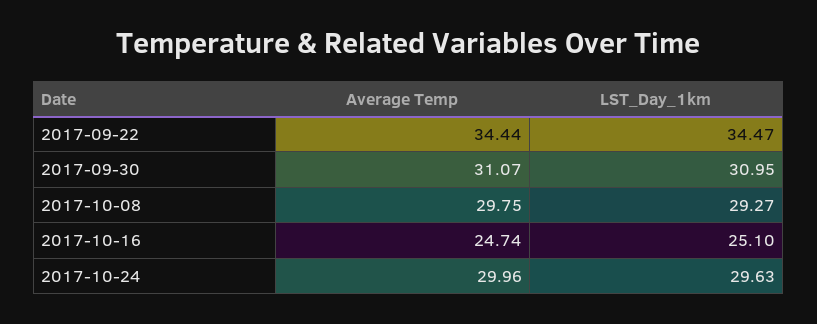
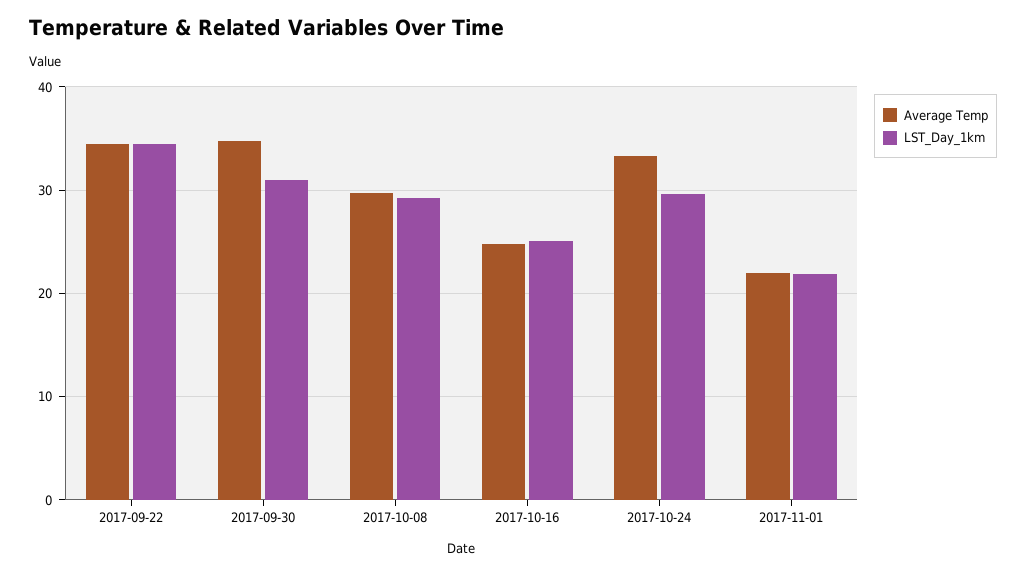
Average Temp, 2017-09-30: 31.07 -> 35
Average Temp, 2017-10-24: 29.96 -> 33
Average Temp, 2017-11-01: none -> 22
LST_Day_1km, 2017-11-01: none -> 22

